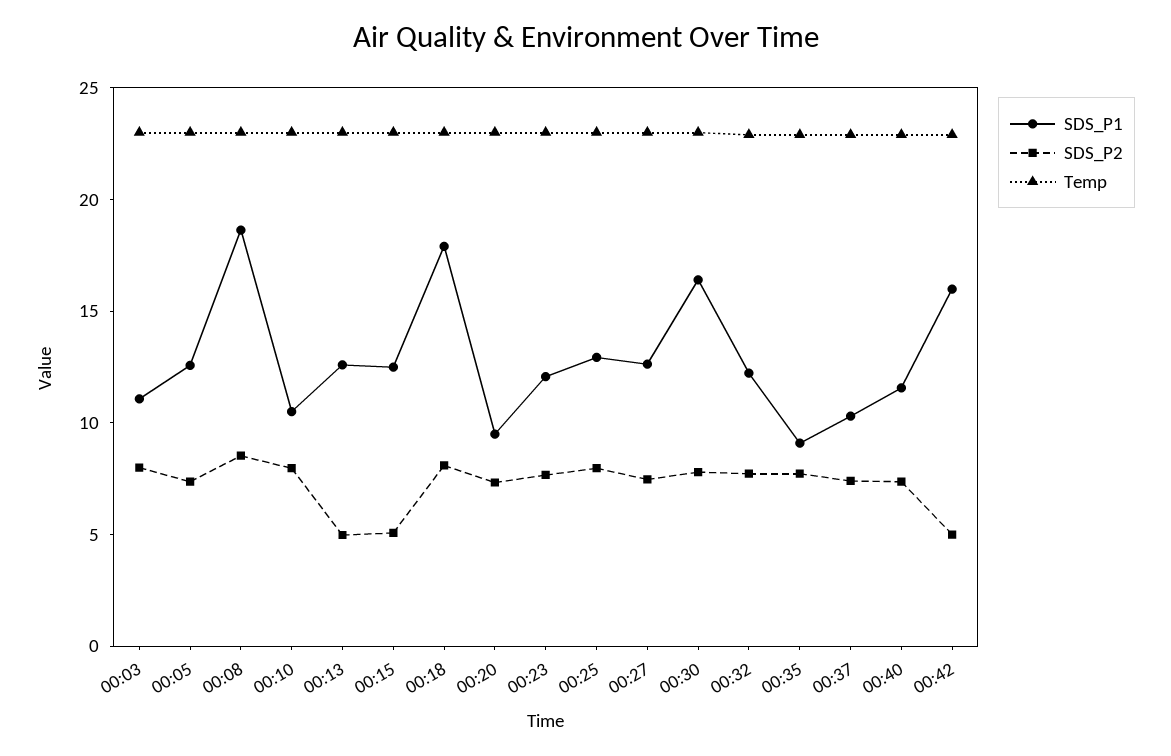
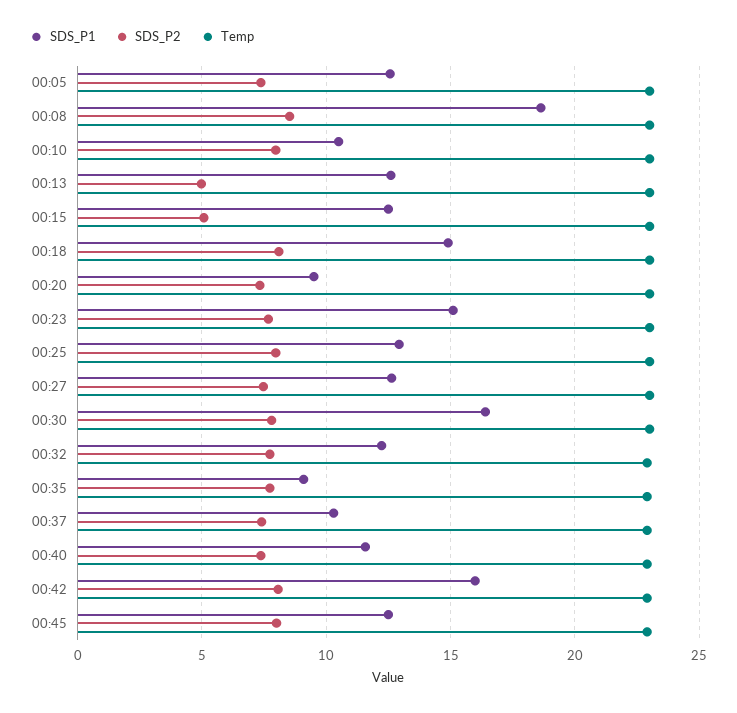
SDS_P1, 00:03: 11 -> none
SDS_P2, 00:03: 8 -> none
Temp, 00:03: 23 -> none
SDS_P1, 00:18: 18 -> 15
SDS_P1, 00:23: 12 -> 15
SDS_P2, 00:42: 5 -> 8
SDS_P1, 00:45: none -> 12.5
SDS_P2, 00:45: none -> 8
Temp, 00:45: none -> 23

